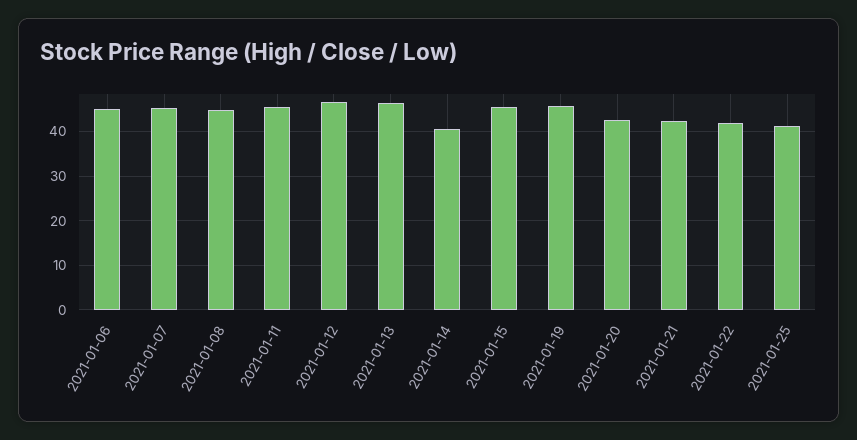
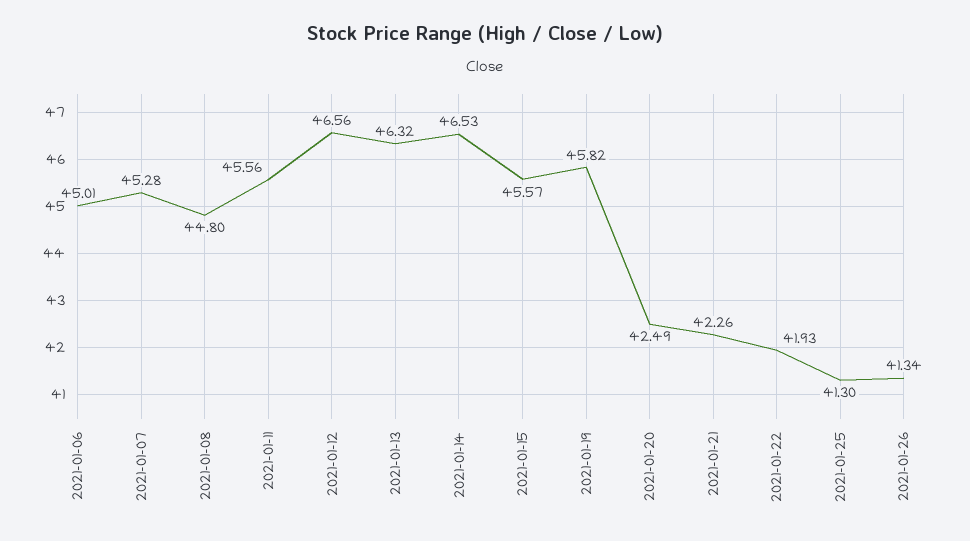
2021-01-14: 40 -> 46.53
2021-01-26: none -> 41.34

